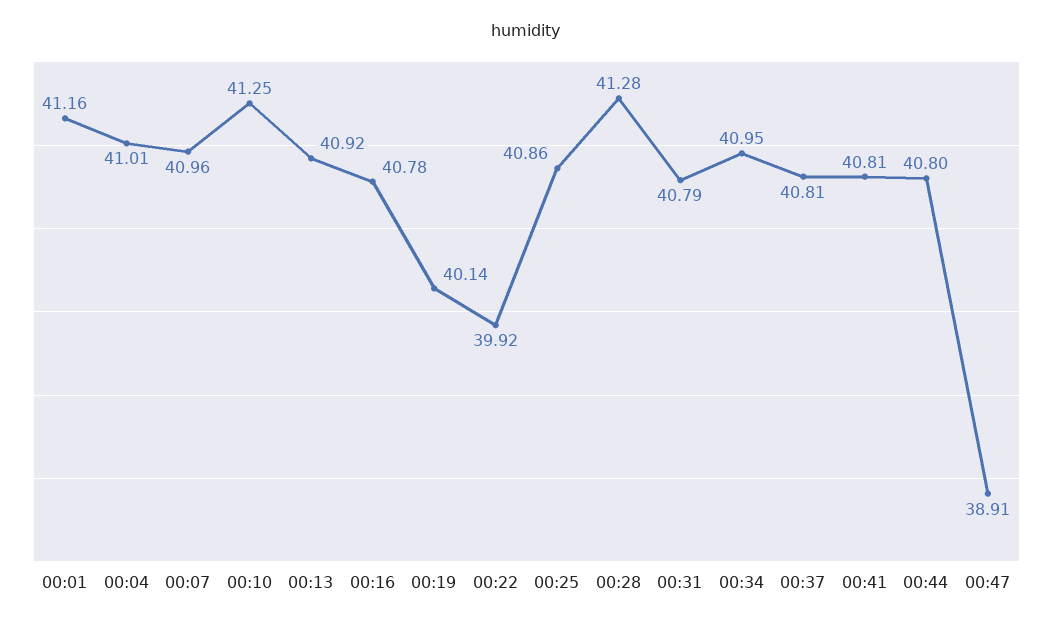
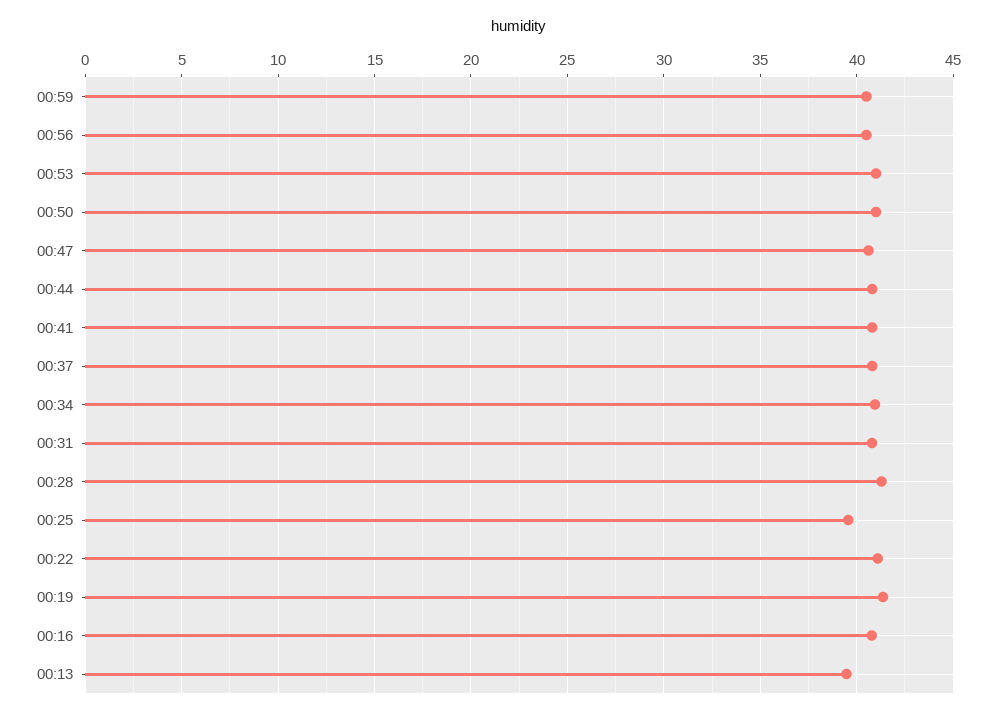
00:01: 41.16 -> none
00:04: 41.01 -> none
00:07: 40.96 -> none
00:10: 41.25 -> none
00:13: 40.92 -> 39.5
00:19: 40.14 -> 41.5
00:22: 39.92 -> 41
00:25: 40.86 -> 39.5
00:47: 38.91 -> 40.5
00:59: none -> 40.5
00:56: none -> 40.5
00:53: none -> 41
00:50: none -> 41

